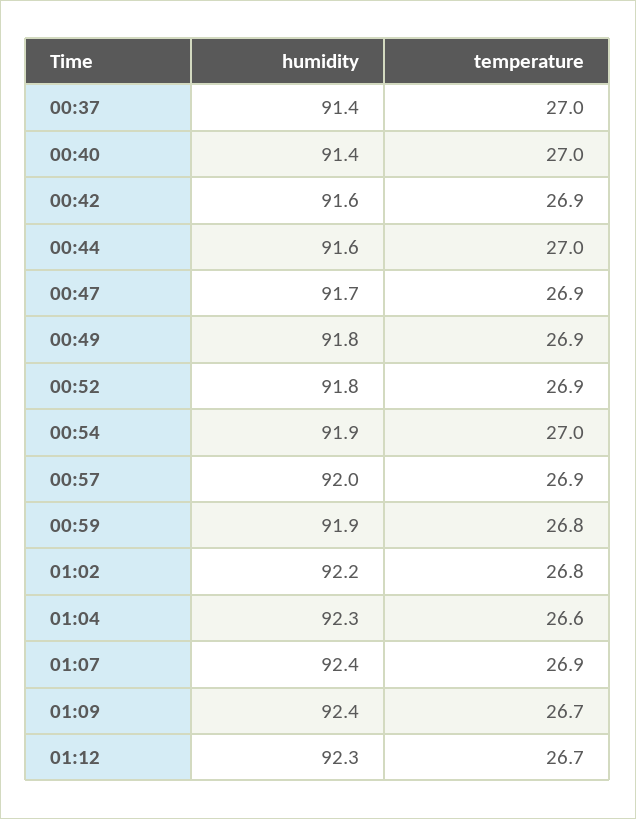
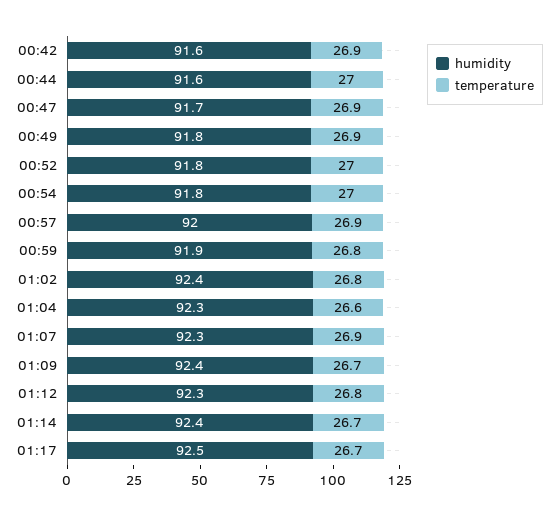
humidity, 00:37: 91.4 -> none
temperature, 00:37: 27 -> none
humidity, 00:40: 91.4 -> none
temperature, 00:40: 27 -> none
temperature, 00:52: 26.9 -> 27
humidity, 00:54: 91.9 -> 91.8
humidity, 01:02: 92.2 -> 92.4
humidity, 01:07: 92.4 -> 92.3
temperature, 01:12: 26.7 -> 26.8
humidity, 01:14: none -> 92.4
temperature, 01:14: none -> 26.7
humidity, 01:17: none -> 92.5
temperature, 01:17: none -> 26.7

